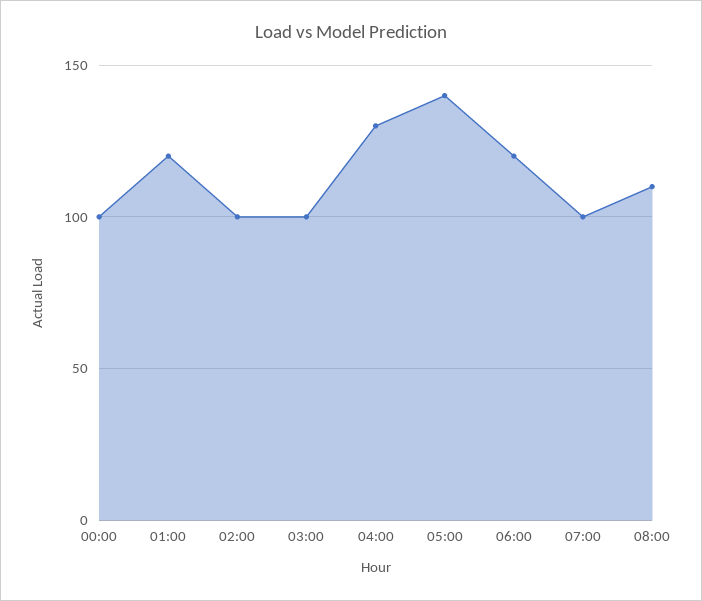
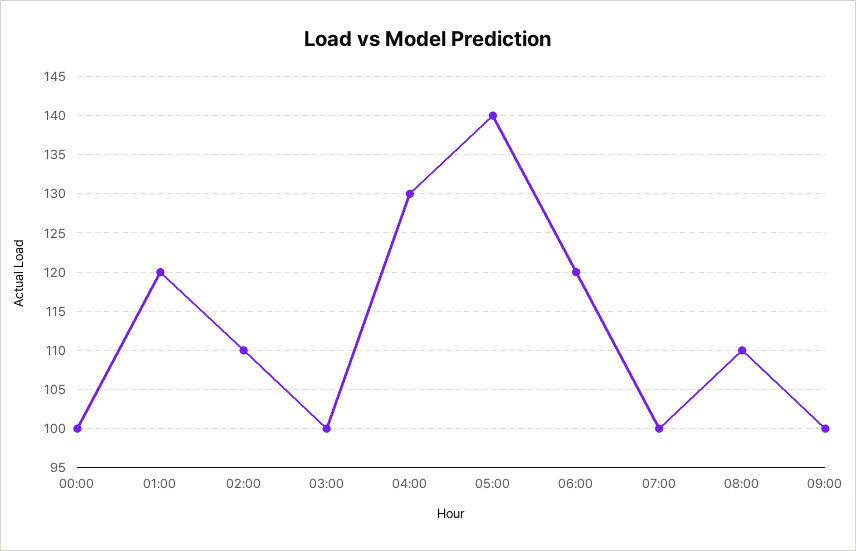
02:00: 100 -> 110
09:00: none -> 100

